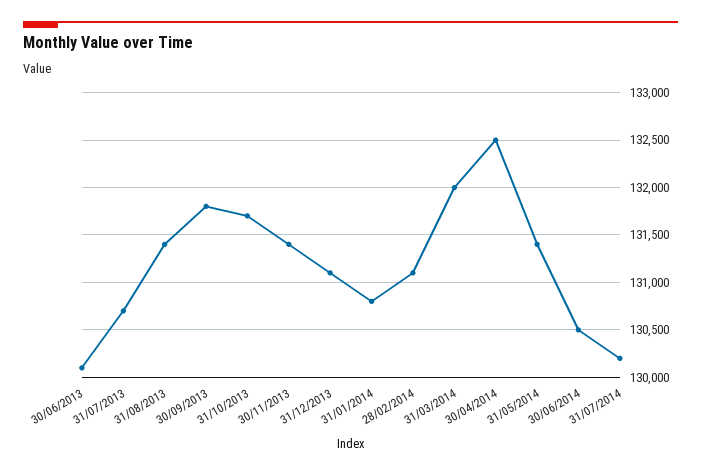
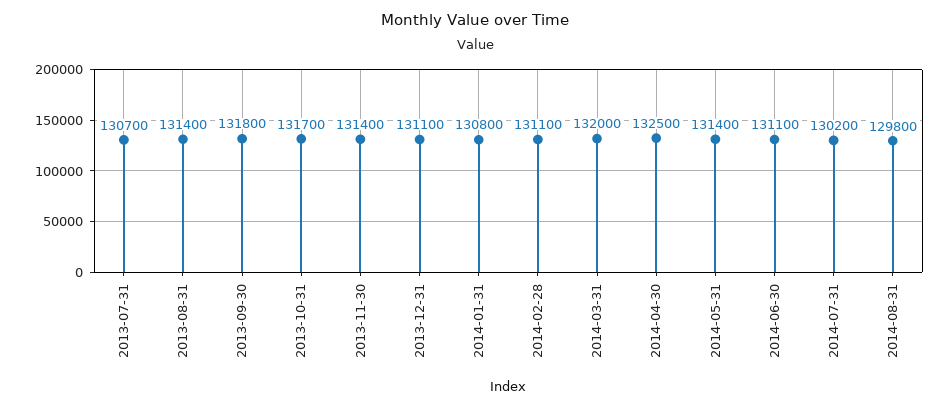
30/06/2013: 130100 -> none
30/06/2014: 130500 -> 131100
2014-08-31: none -> 129800

